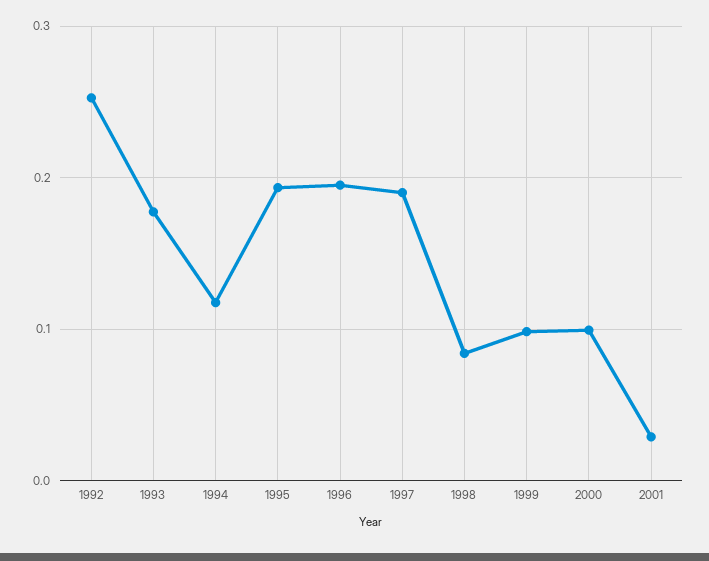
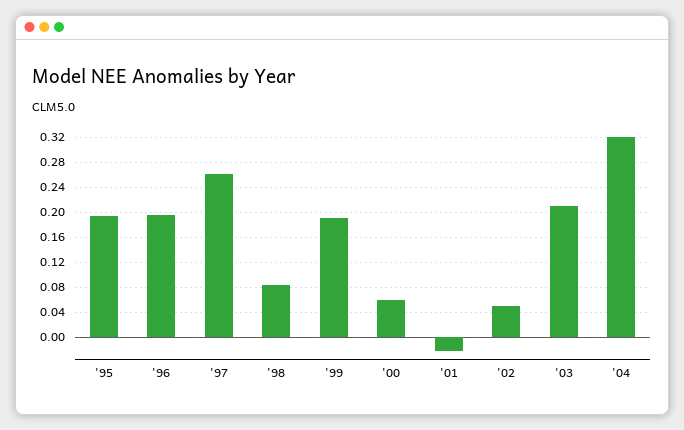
1992: 0.25 -> none
1993: 0.18 -> none
1994: 0.12 -> none
1997: 0.19 -> 0.26
1999: 0.1 -> 0.19
2000: 0.1 -> 0.06
2001: 0.03 -> -0.02
'02: none -> 0.05
'03: none -> 0.21
'04: none -> 0.32

